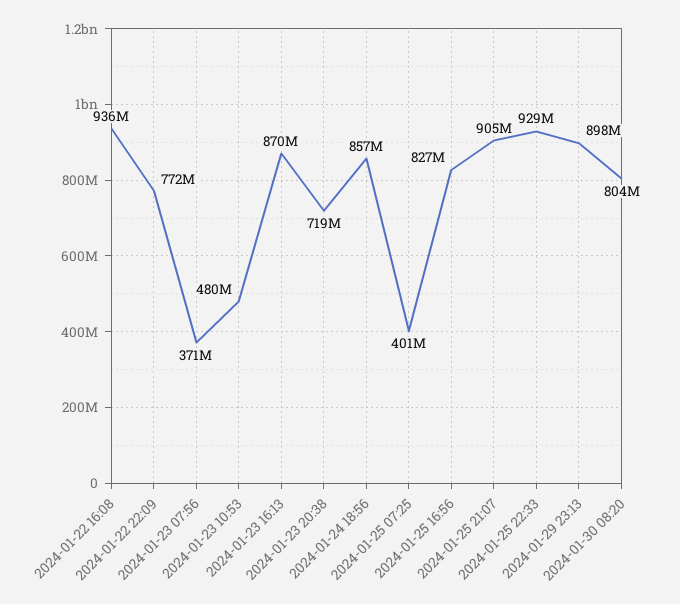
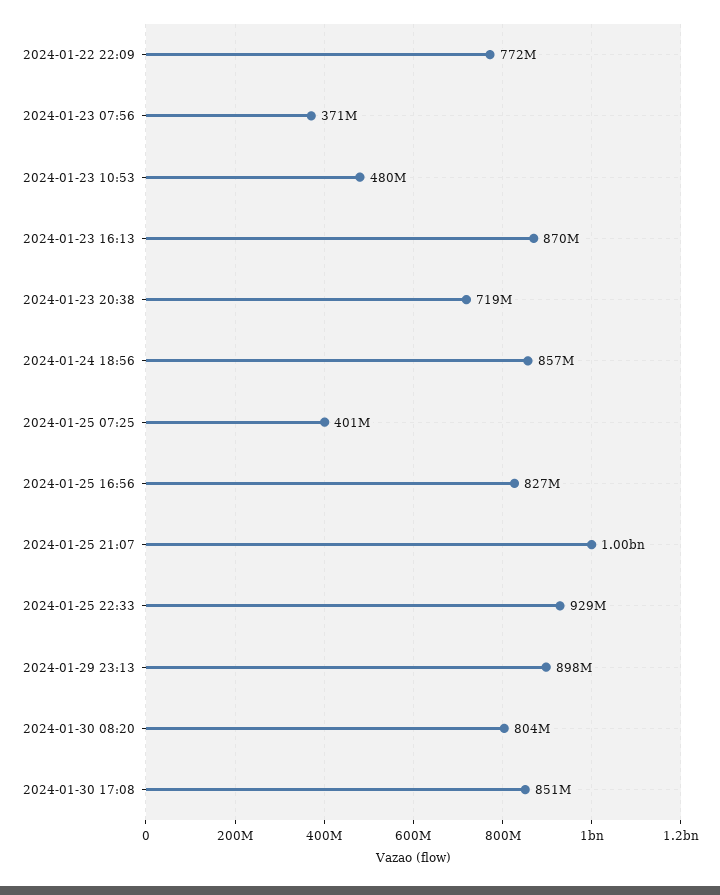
2024-01-22 16:08: 936000000 -> none
2024-01-25 21:07: 905000000 -> 1000000000
2024-01-30 17:08: none -> 851000000

